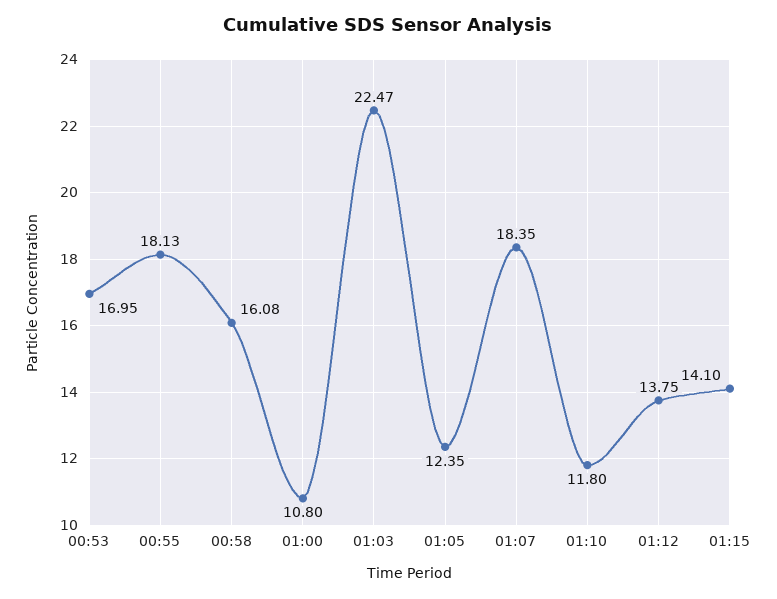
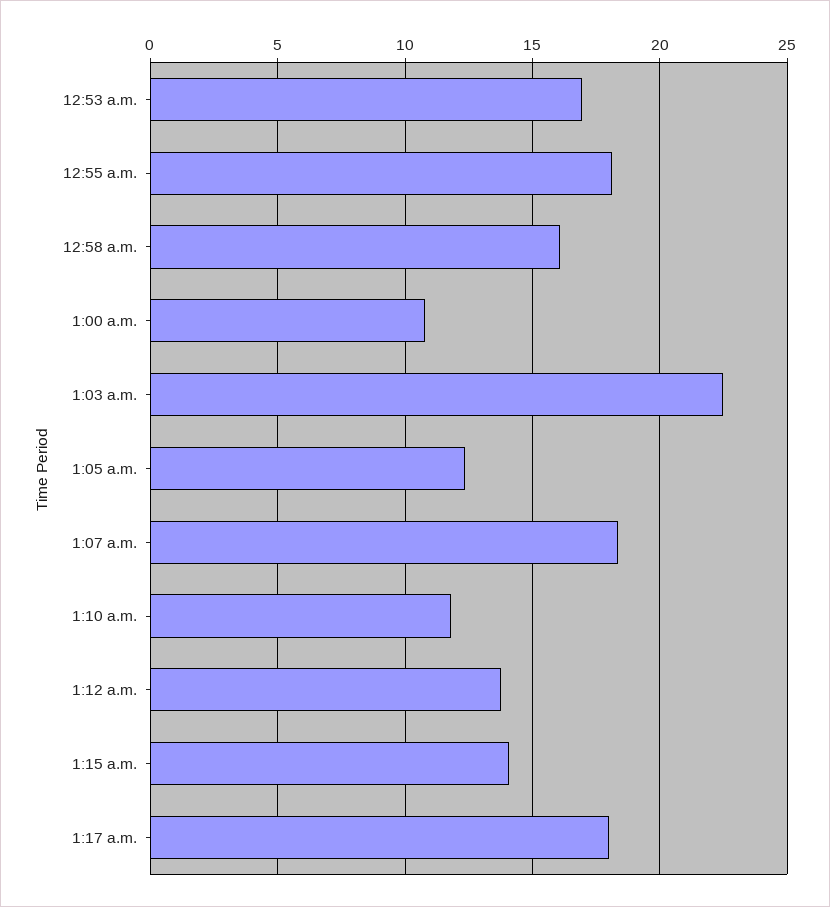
1:17 a.m.: none -> 18

